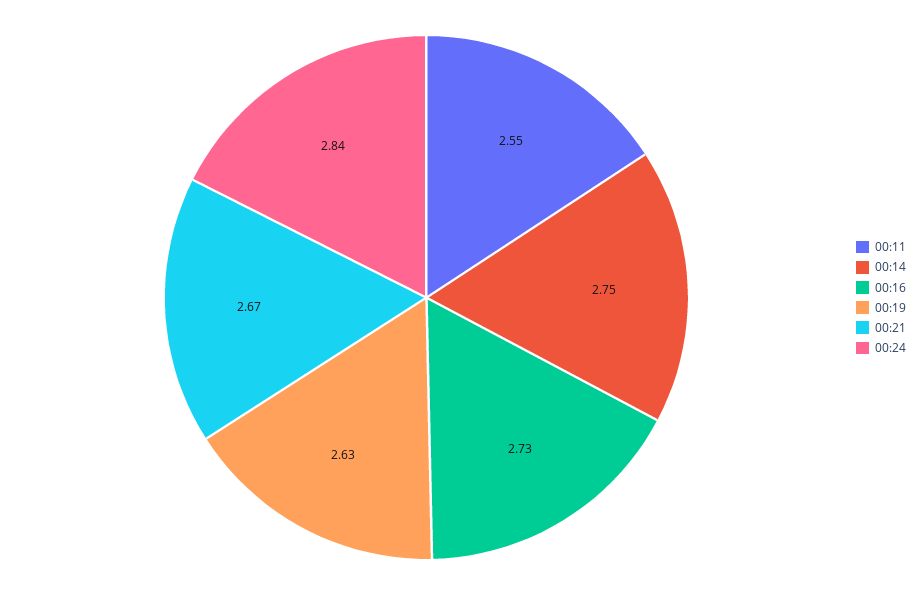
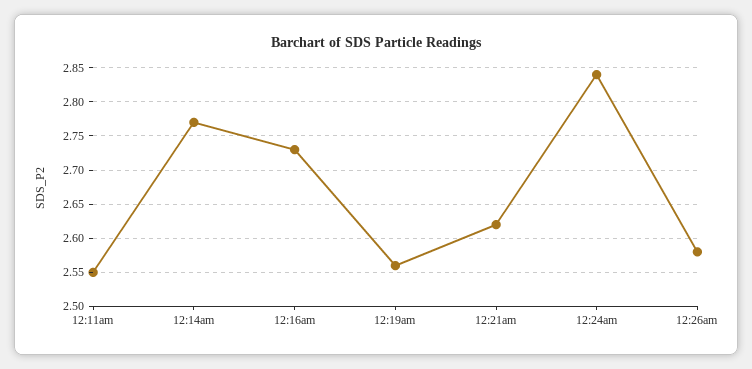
00:14: 2.75 -> 2.77
00:19: 2.63 -> 2.56
00:21: 2.67 -> 2.62
12:26am: none -> 2.58

